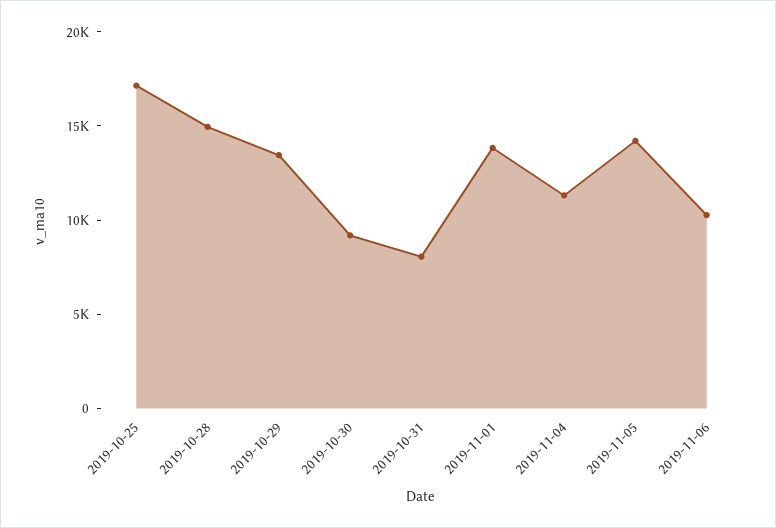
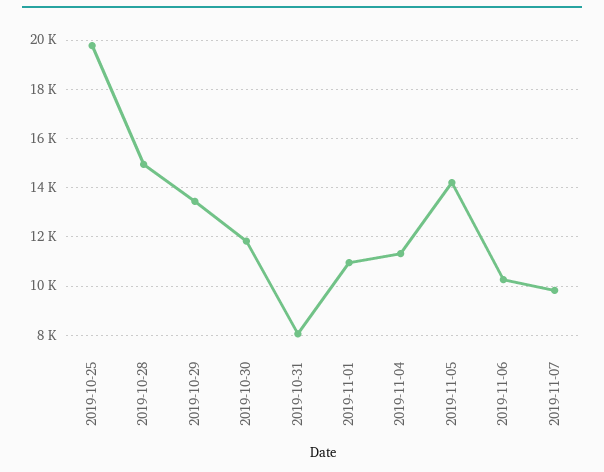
2019-10-25: 17000 -> 19750
2019-10-30: 9000 -> 11750
2019-11-01: 14000 -> 11000
2019-11-07: none -> 9750

